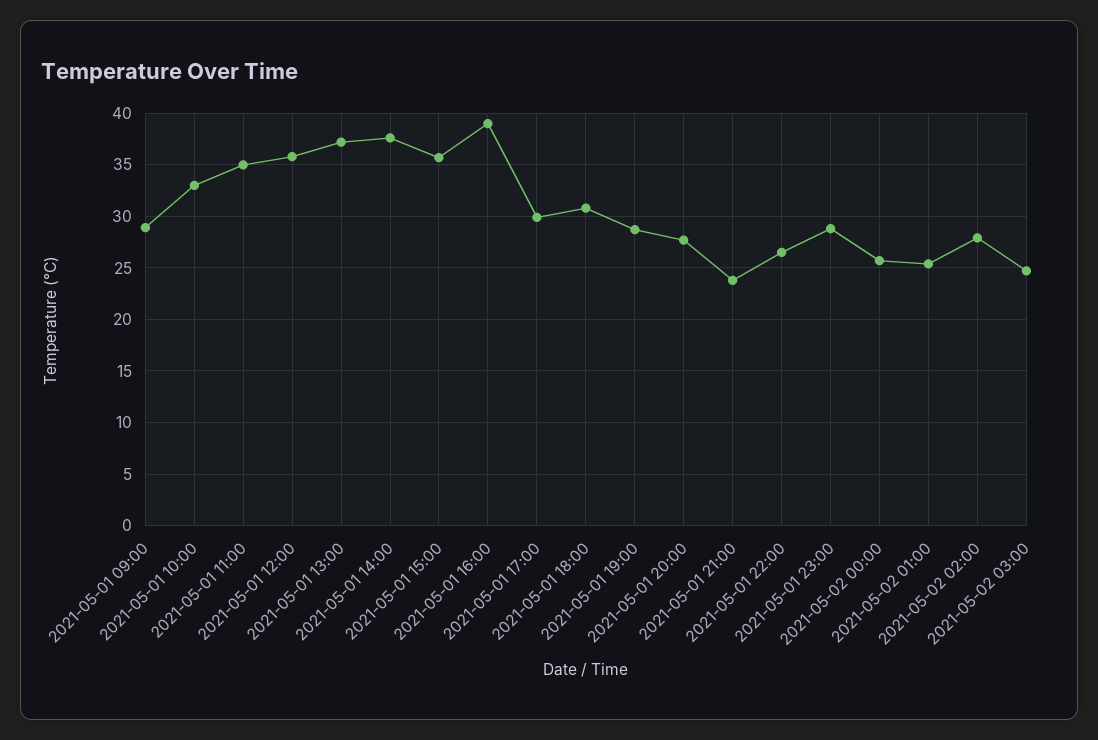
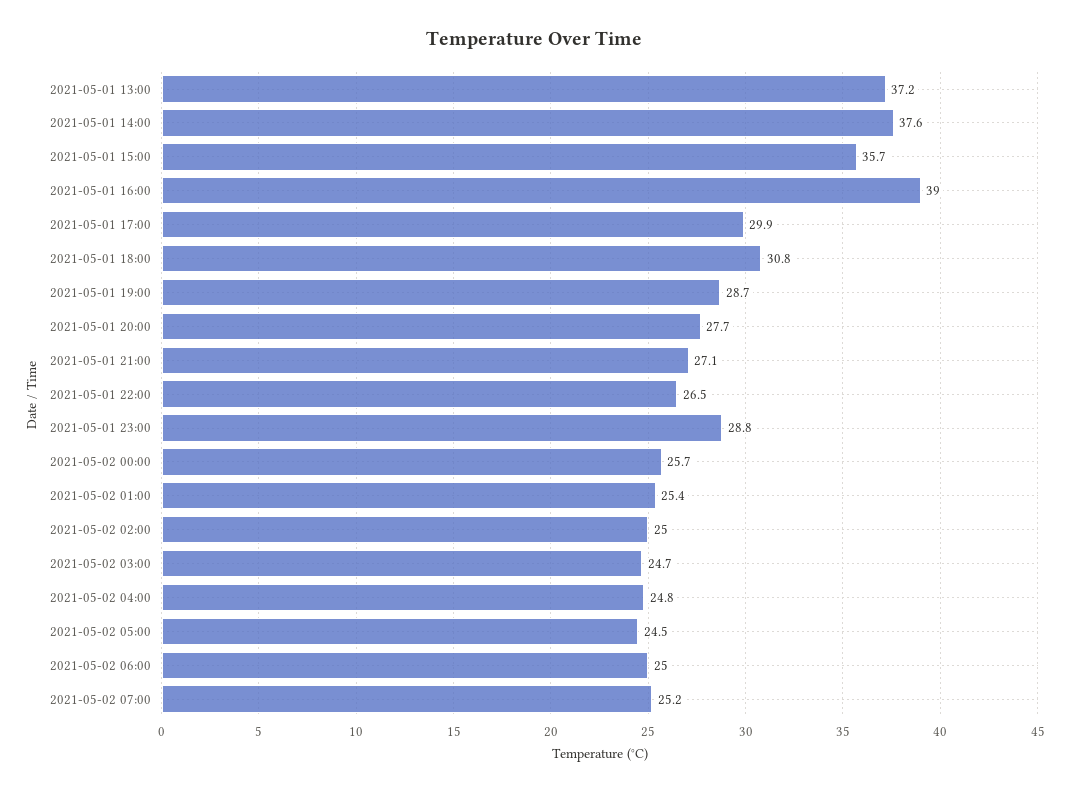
2021-05-01 09:00: 29 -> none
2021-05-01 10:00: 33 -> none
2021-05-01 11:00: 35 -> none
2021-05-01 12:00: 36 -> none
2021-05-01 21:00: 24 -> 27.1
2021-05-02 02:00: 28 -> 25
2021-05-02 04:00: none -> 24.8
2021-05-02 05:00: none -> 24.5
2021-05-02 06:00: none -> 25
2021-05-02 07:00: none -> 25.2

